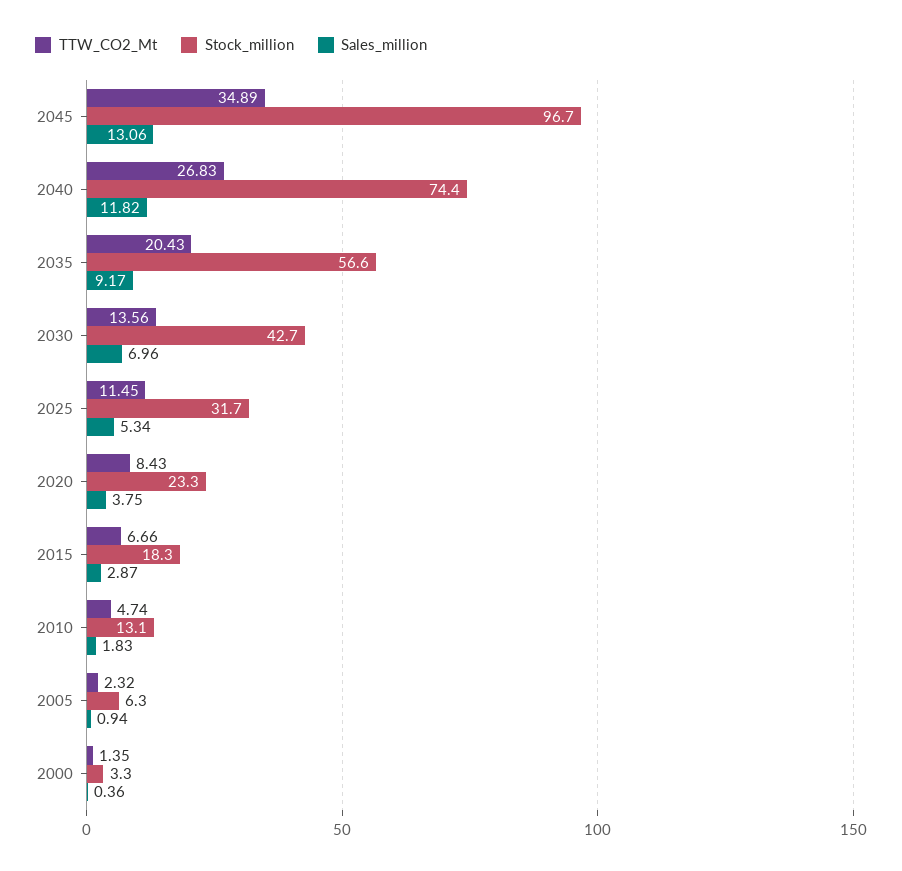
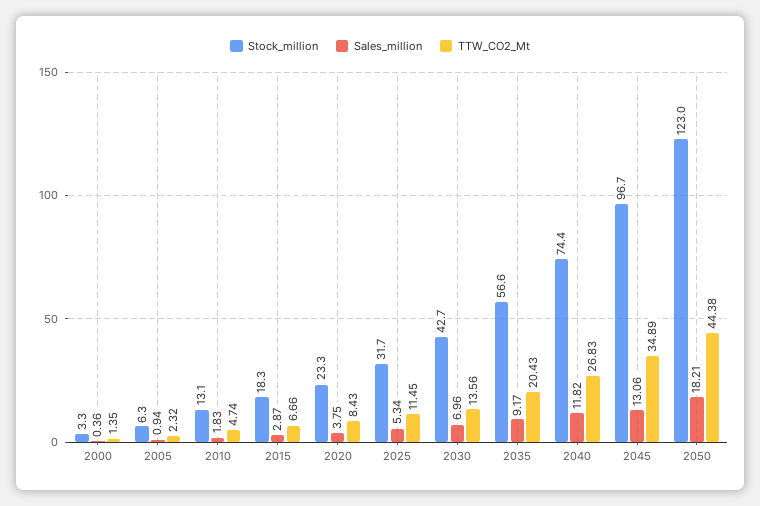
Stock_million, 2050: none -> 123
Sales_million, 2050: none -> 18.21
TTW_CO2_Mt, 2050: none -> 44.38

